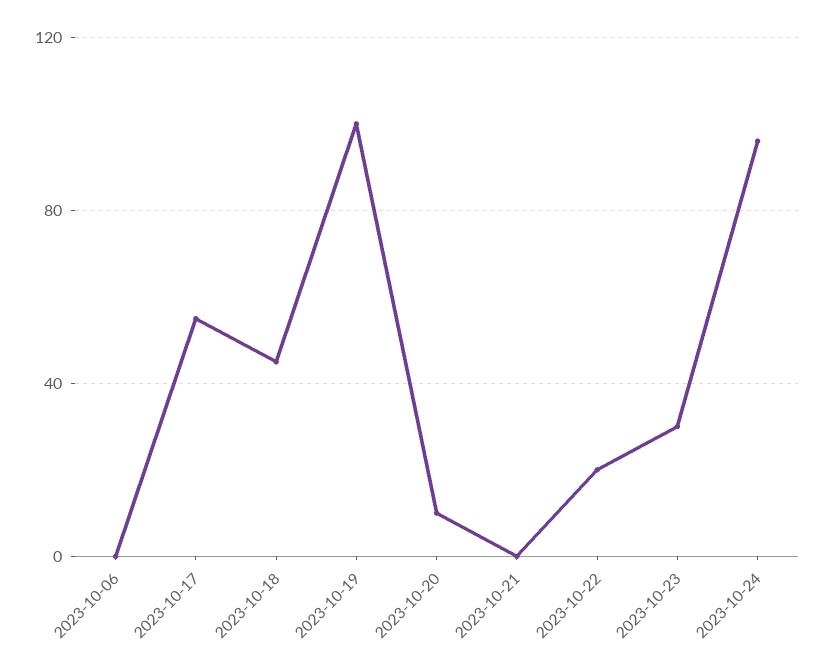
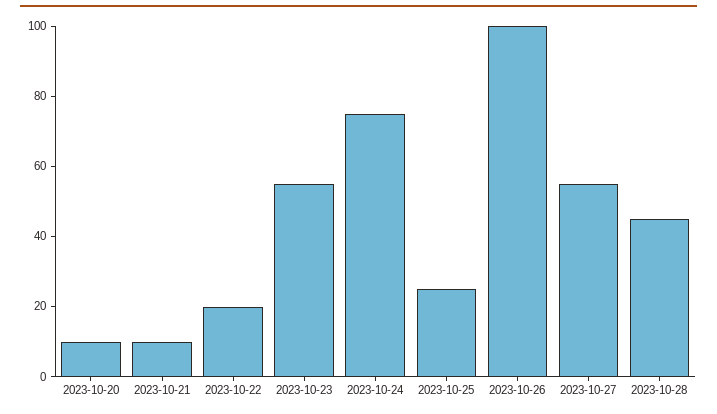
2023-10-06: 0 -> none
2023-10-17: 55 -> none
2023-10-18: 45 -> none
2023-10-19: 100 -> none
2023-10-21: 0 -> 10
2023-10-23: 30 -> 55
2023-10-24: 95 -> 75
2023-10-25: none -> 25
2023-10-26: none -> 100
2023-10-27: none -> 55
2023-10-28: none -> 45

